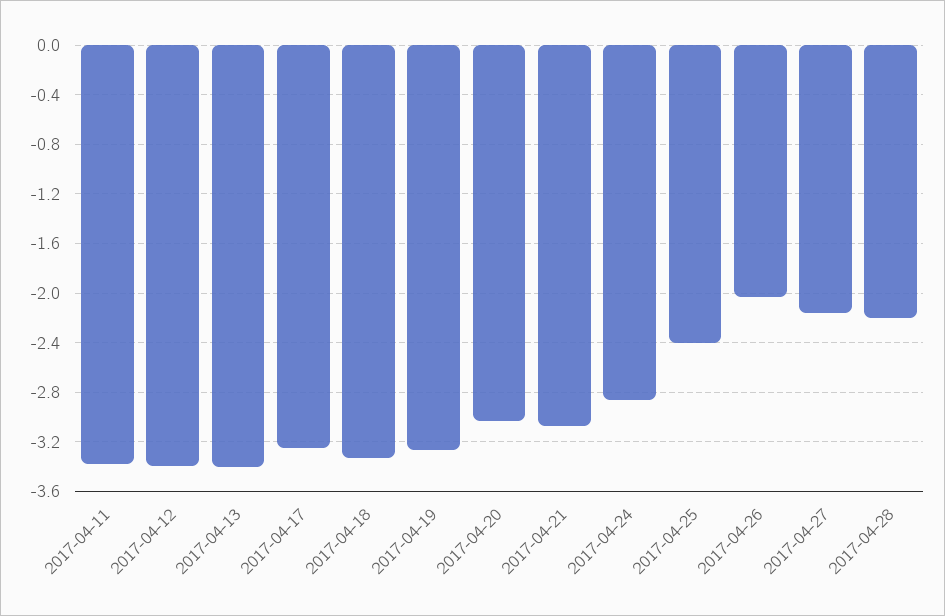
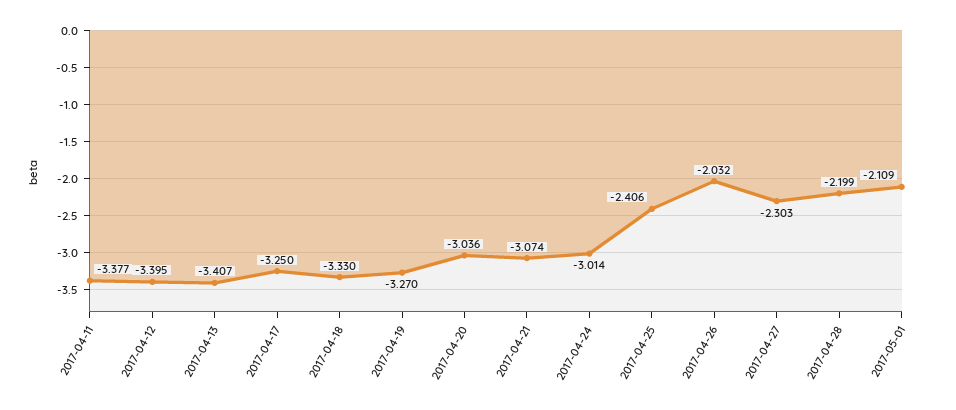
2017-04-24: -2.85 -> -3.014
2017-04-27: -2.15 -> -2.303
2017-05-01: none -> -2.109

